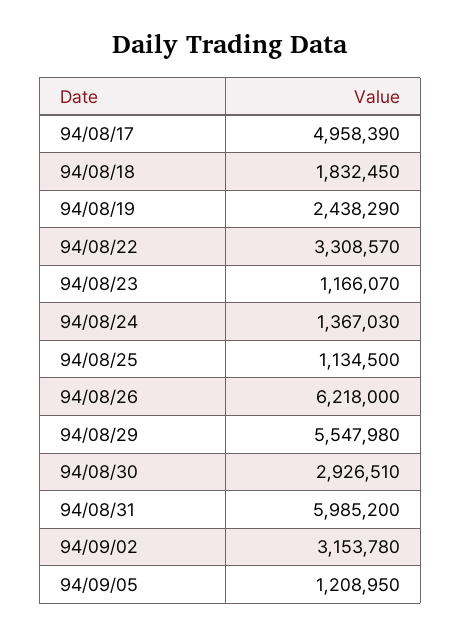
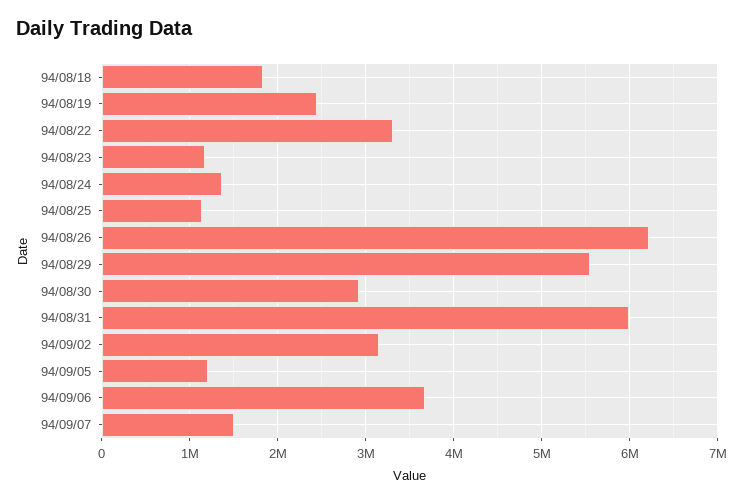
94/08/17: 4958390 -> none
94/09/06: none -> 3700000
94/09/07: none -> 1500000

